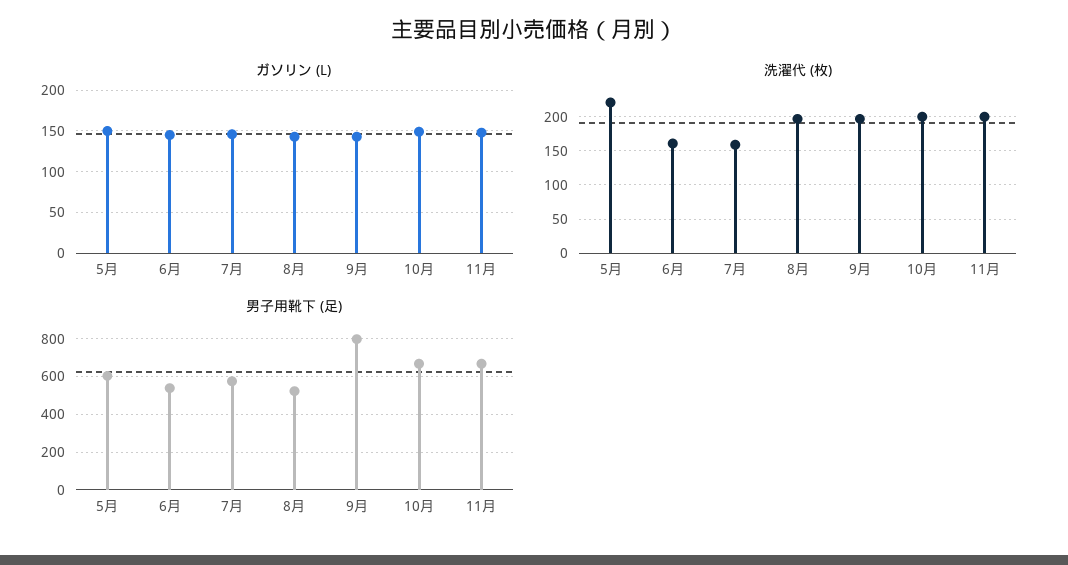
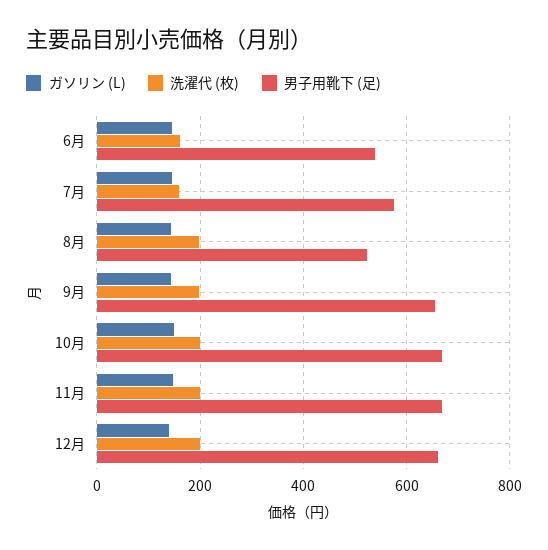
ガソリン (L), 5月: 150 -> none
洗濯代 (枚), 5月: 220 -> none
男子用靴下 (足), 5月: 600 -> none
男子用靴下 (足), 9月: 800 -> 660
ガソリン (L), 12月: none -> 140
洗濯代 (枚), 12月: none -> 200
男子用靴下 (足), 12月: none -> 660

